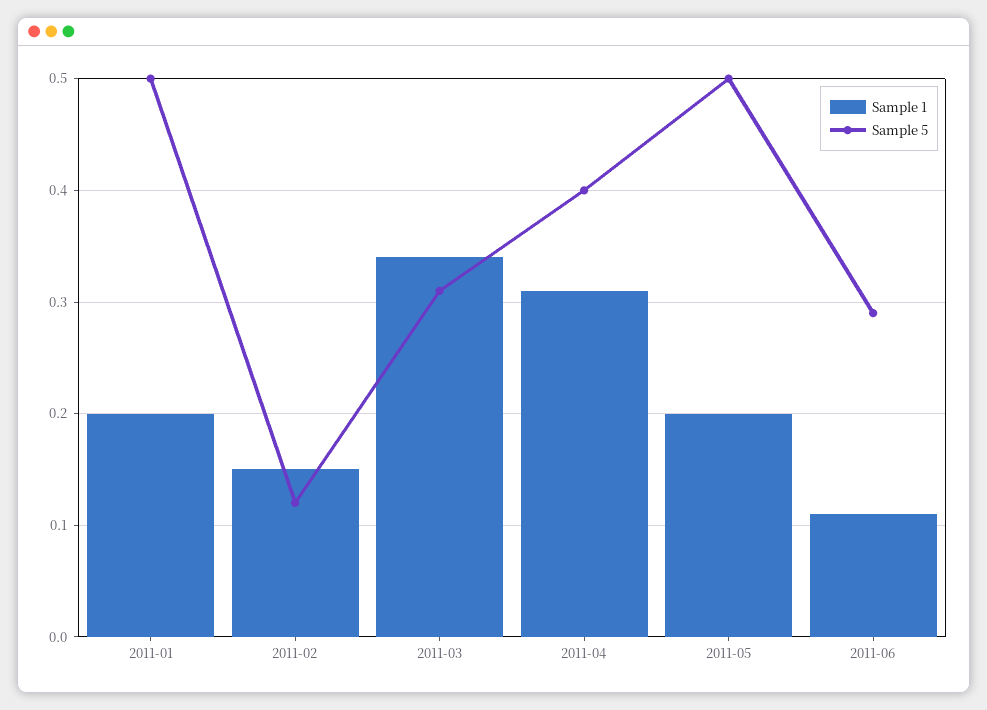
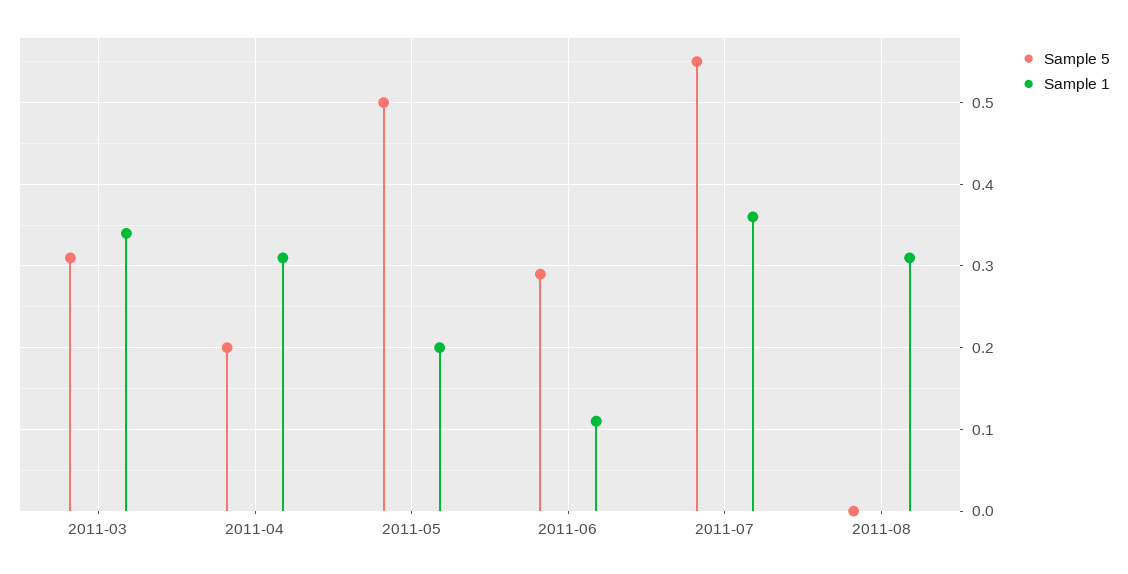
Sample 1, 2011-01: 0.2 -> none
Sample 5, 2011-01: 0.5 -> none
Sample 1, 2011-02: 0.15 -> none
Sample 5, 2011-02: 0.12 -> none
Sample 5, 2011-04: 0.4 -> 0.2
Sample 5, 2011-07: none -> 0.55
Sample 1, 2011-07: none -> 0.36
Sample 5, 2011-08: none -> 0
Sample 1, 2011-08: none -> 0.31

